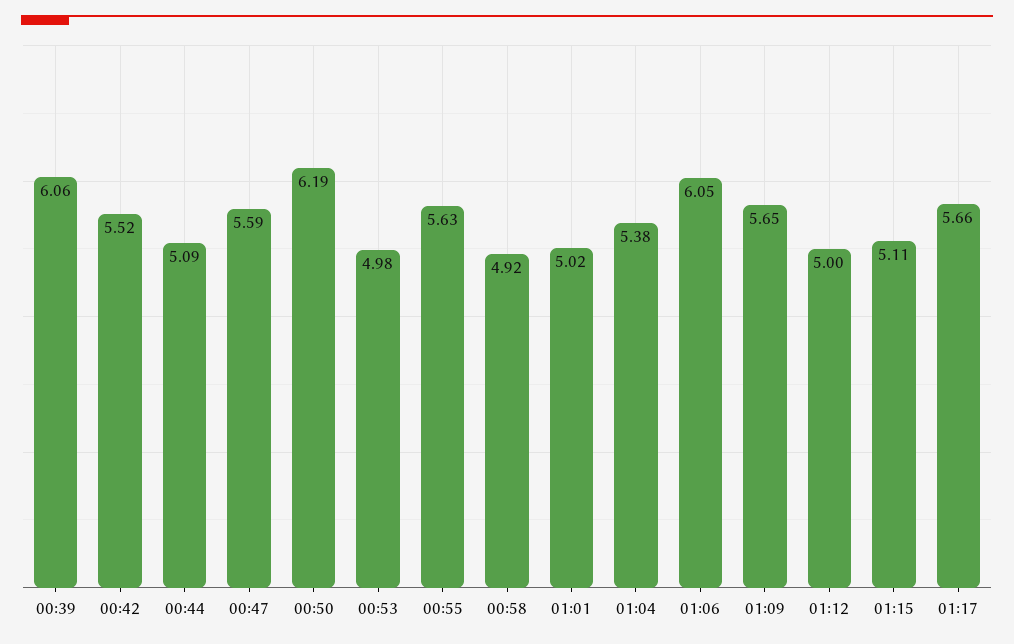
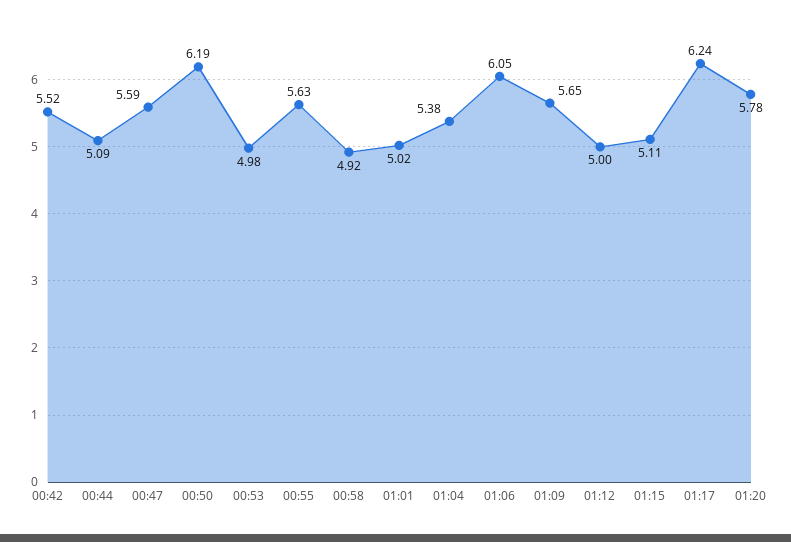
00:39: 6.06 -> none
01:17: 5.66 -> 6.24
01:20: none -> 5.78

